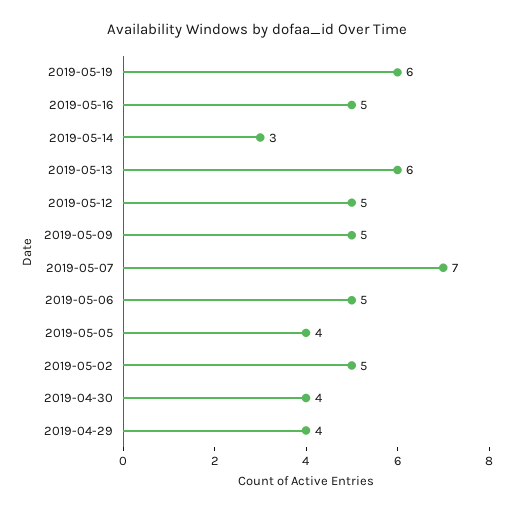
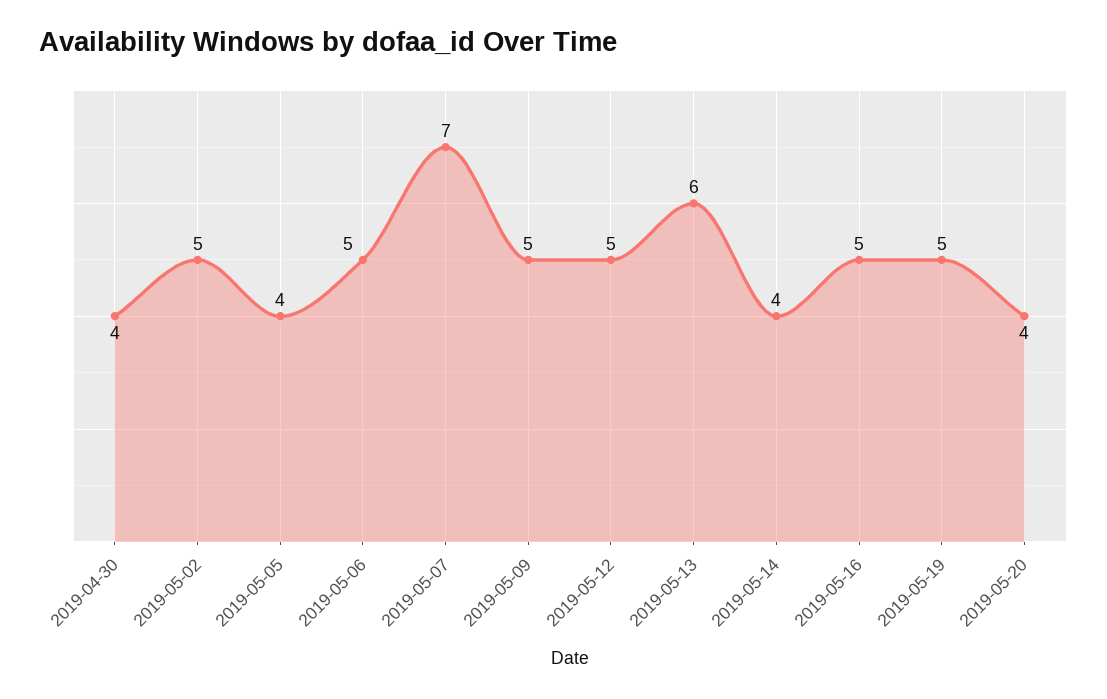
2019-05-19: 6 -> 5
2019-05-14: 3 -> 4
2019-04-29: 4 -> none
2019-05-20: none -> 4

